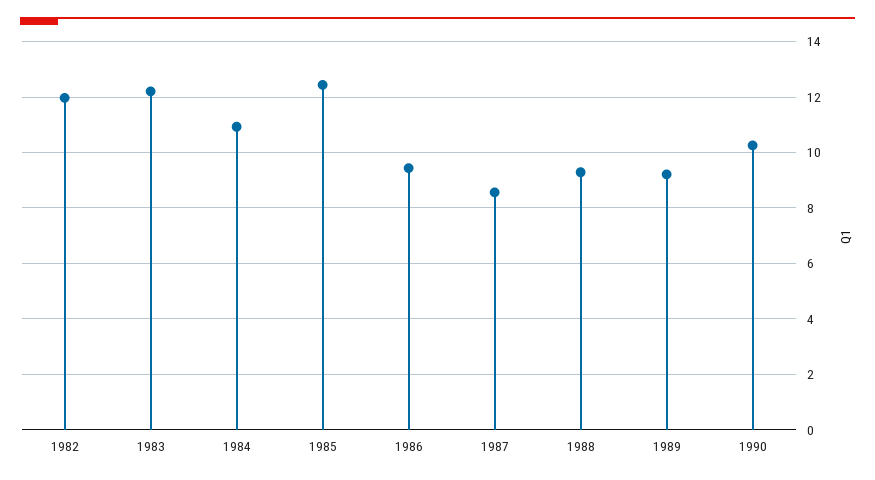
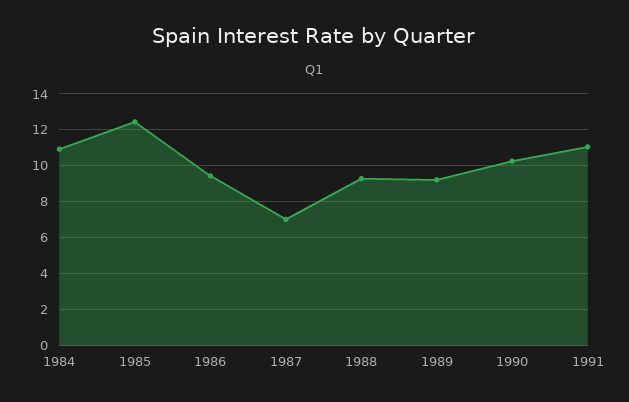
1982: 12 -> none
1983: 12.25 -> none
1987: 8.5 -> 7
1991: none -> 11

